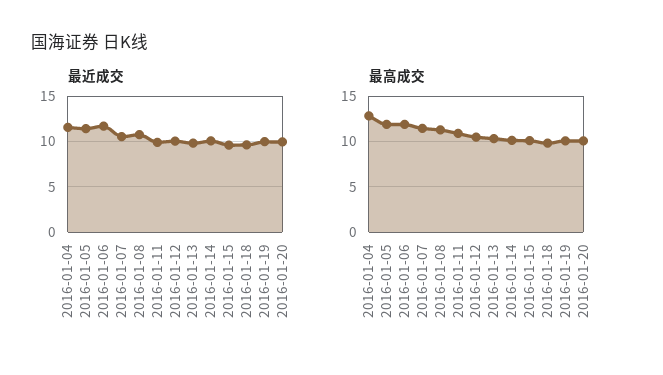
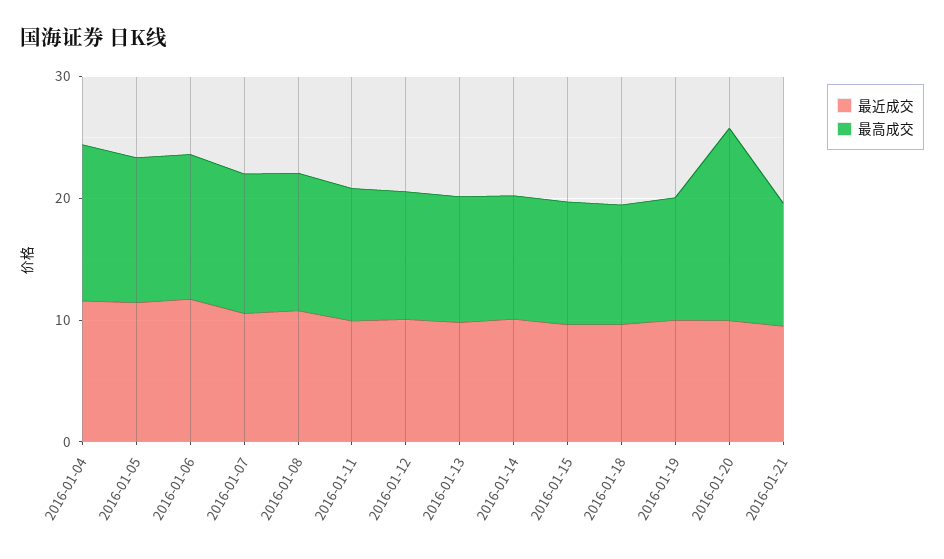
最高成交, 2016-01-20: 10 -> 16
最近成交, 2016-01-21: none -> 10
最高成交, 2016-01-21: none -> 10

